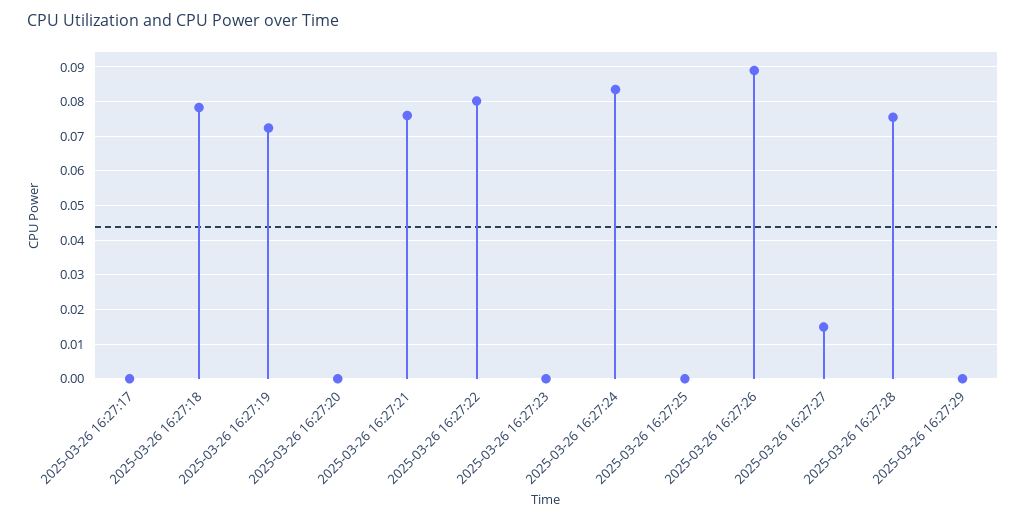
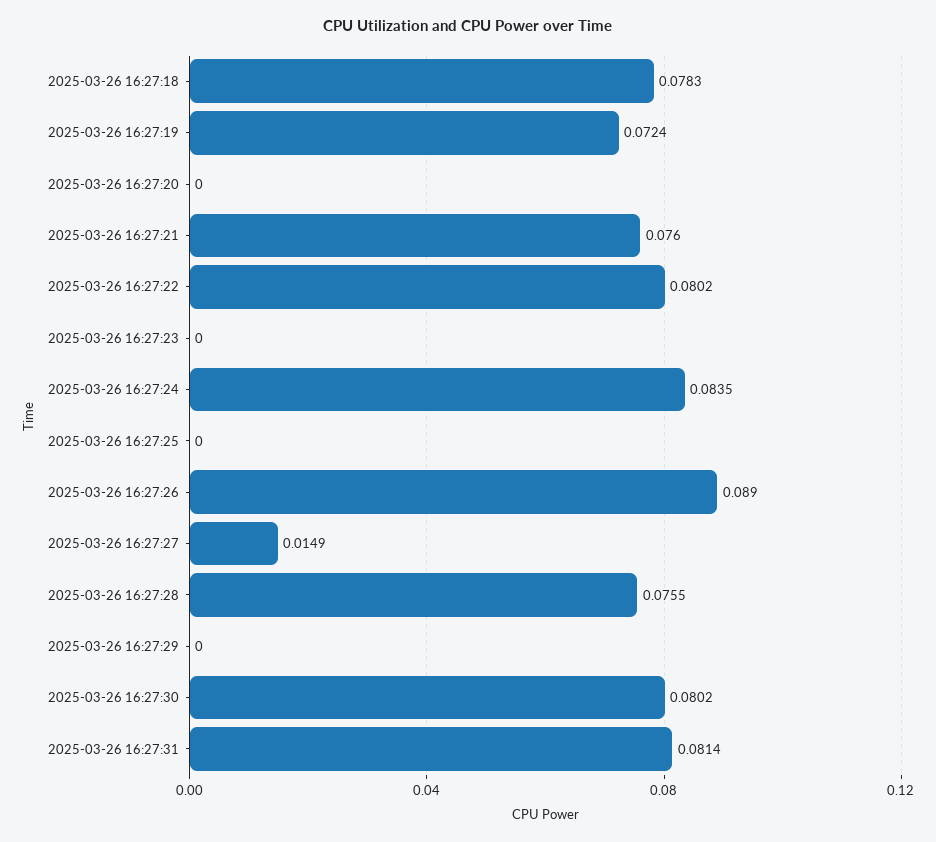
2025-03-26 16:27:17: 0 -> none
2025-03-26 16:27:30: none -> 0.0802
2025-03-26 16:27:31: none -> 0.0814

